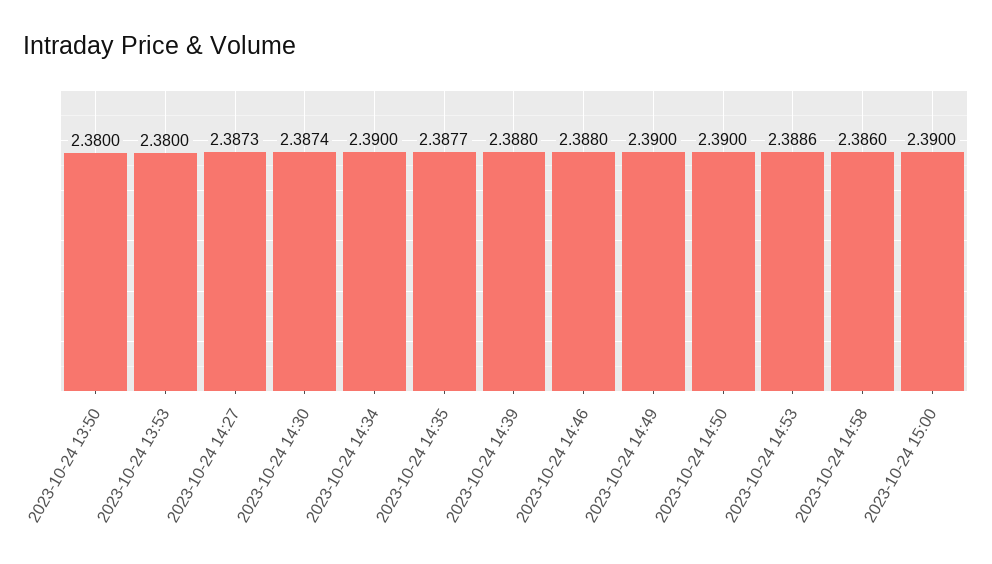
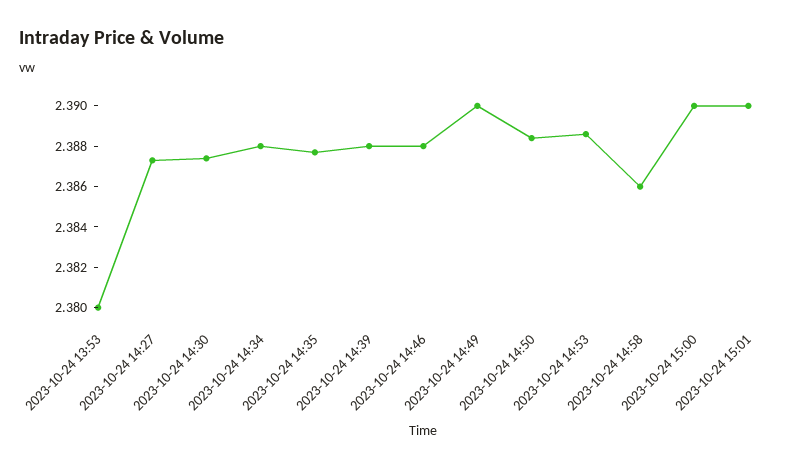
2023-10-24 13:50: 2.38 -> none
2023-10-24 14:34: 2.39 -> 2.388
2023-10-24 14:50: 2.39 -> 2.3885
2023-10-24 15:01: none -> 2.39

